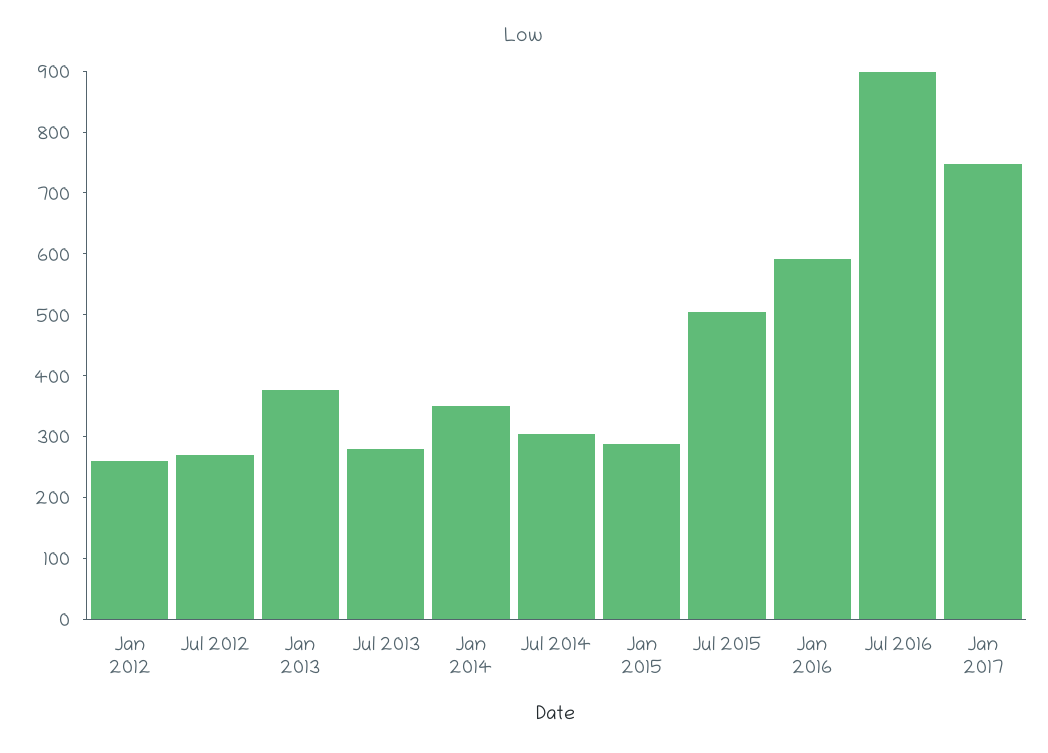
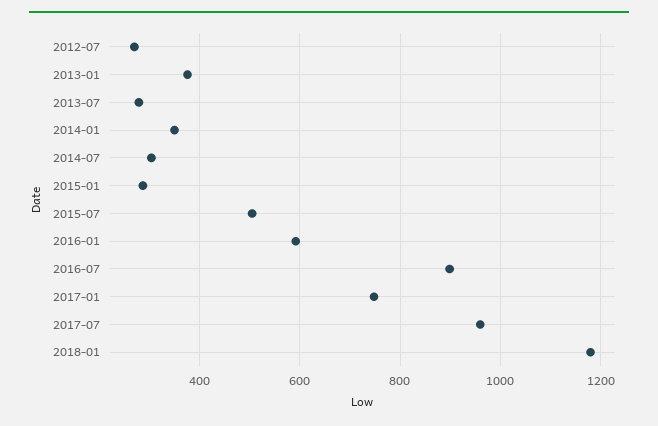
Jan 2012: 260 -> none
2017-07: none -> 960
2018-01: none -> 1180

